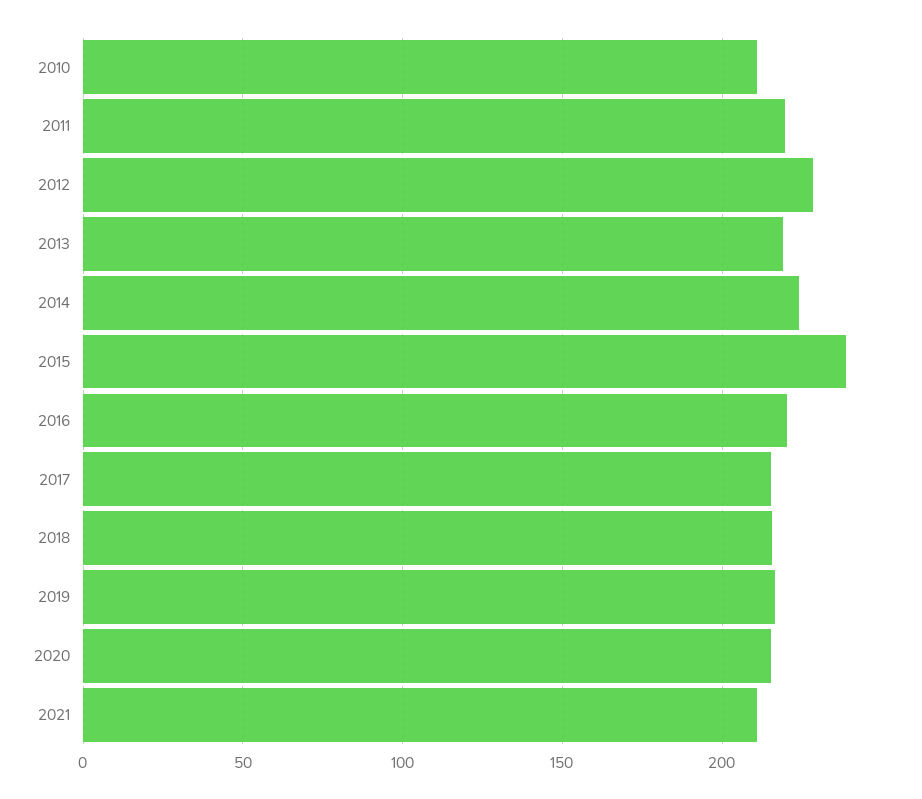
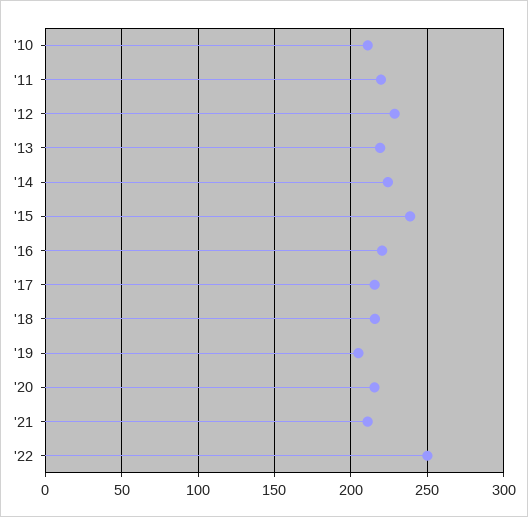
2019: 215 -> 205
'22: none -> 250

